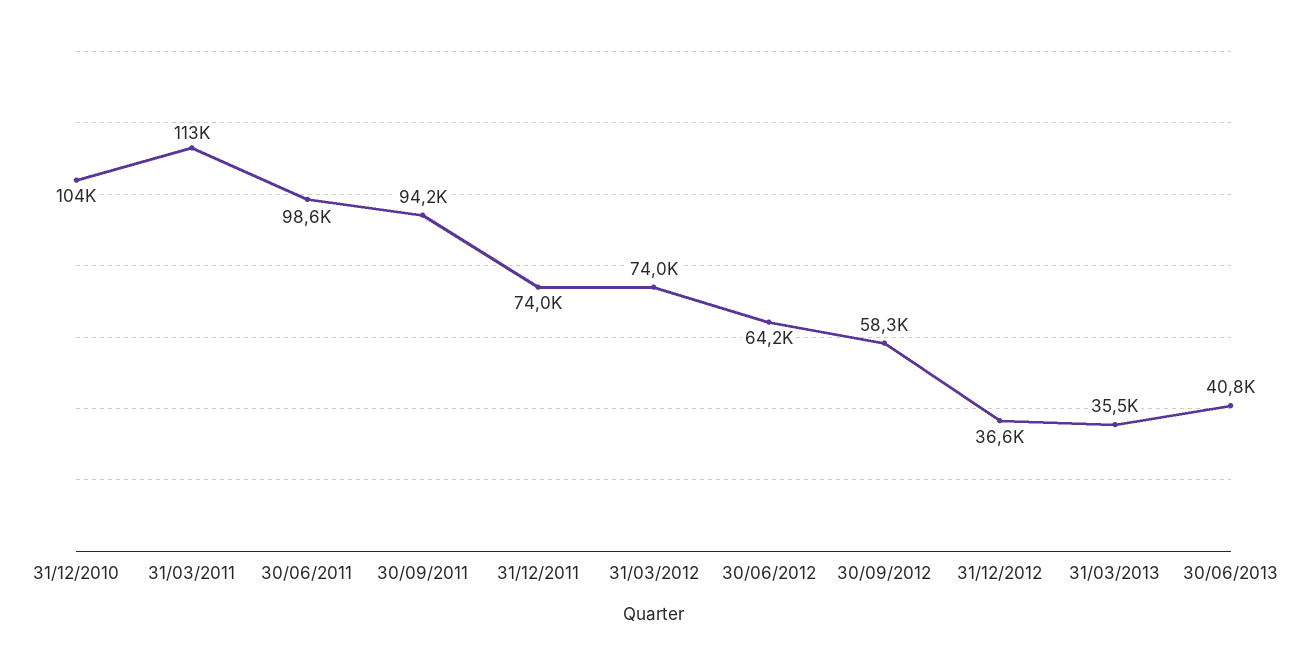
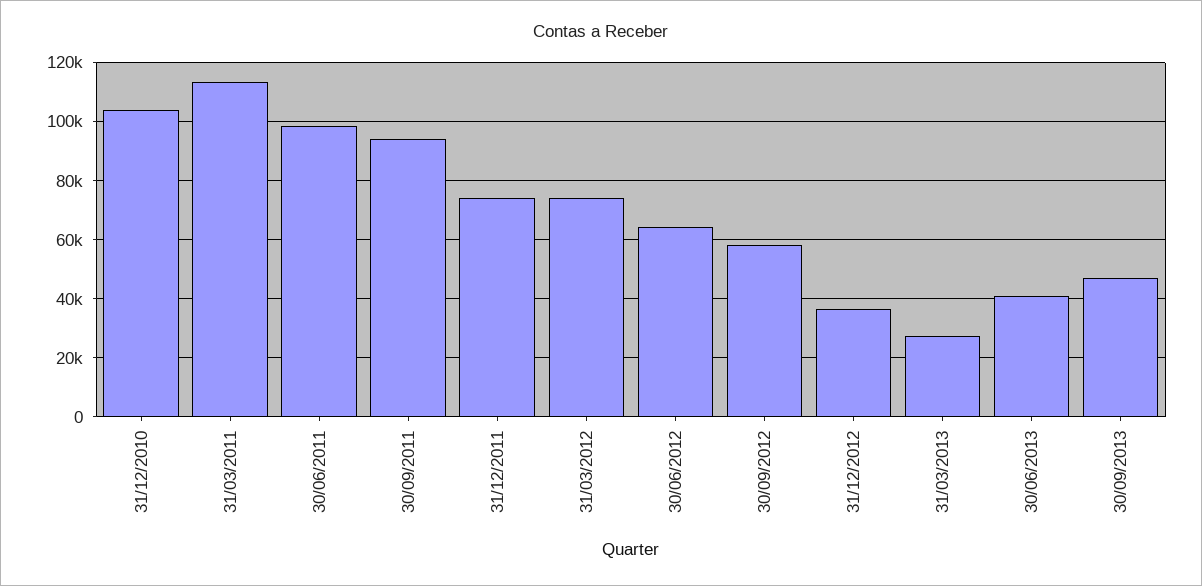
31/03/2013: 35500 -> 27500
30/09/2013: none -> 47500

